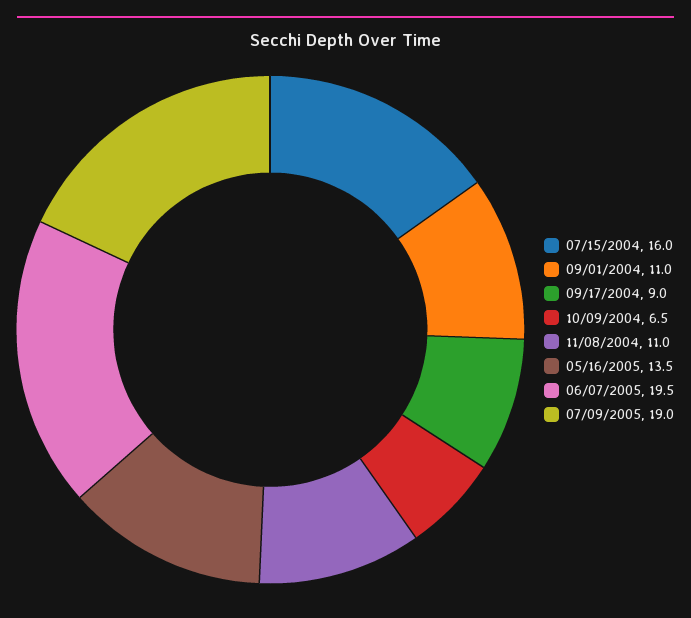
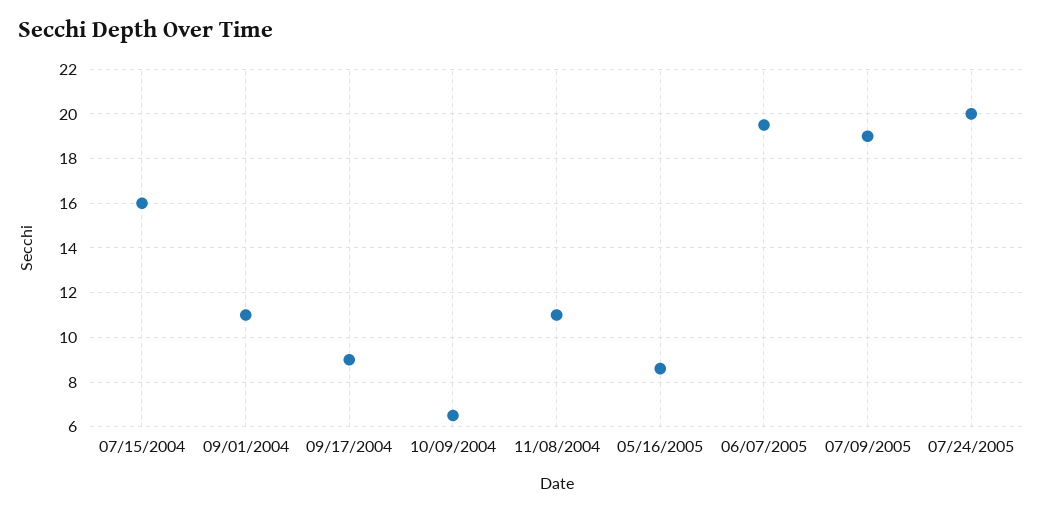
05/16/2005: 13.5 -> 8.5
07/24/2005: none -> 20

